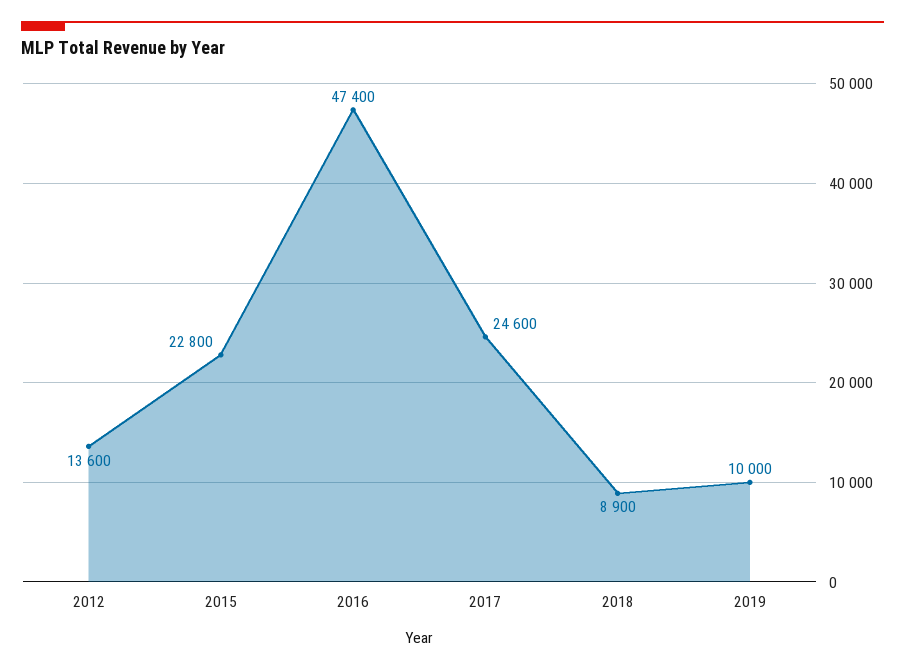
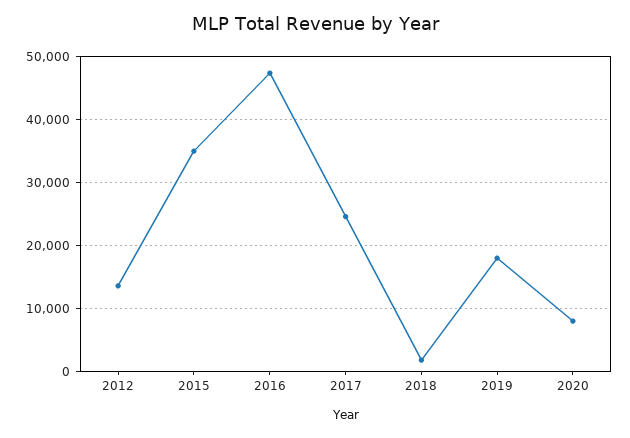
2015: 22800 -> 35000
2018: 8900 -> 2000
2019: 10000 -> 18000
2020: none -> 8000

